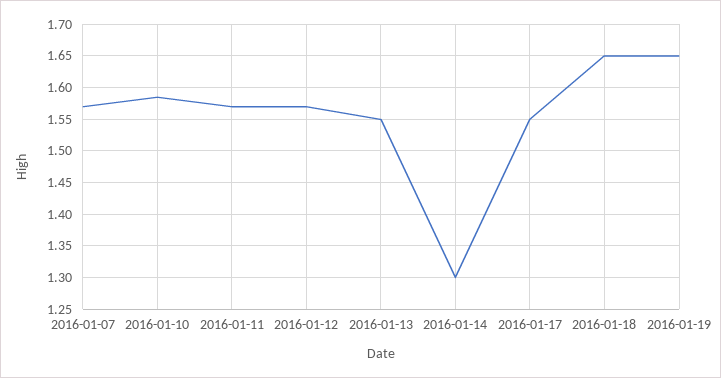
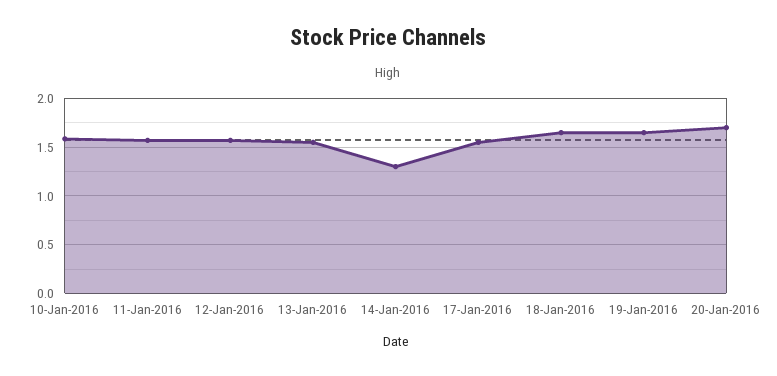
2016-01-07: 1.57 -> none
20-Jan-2016: none -> 1.7

